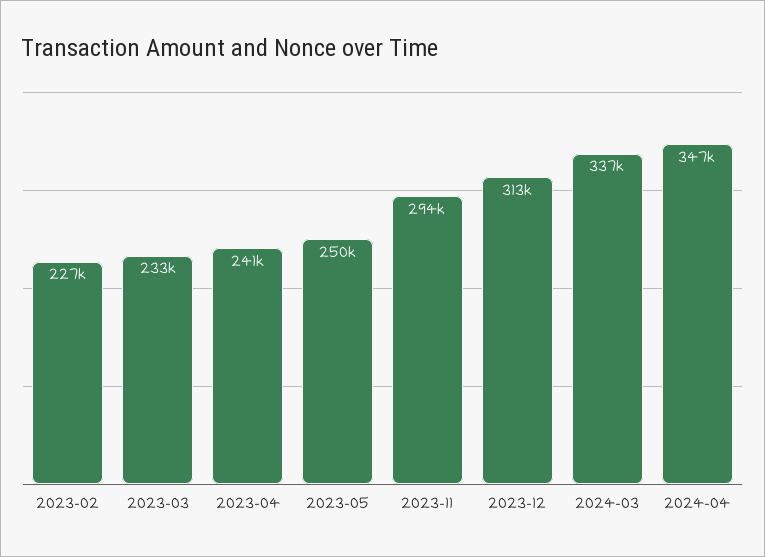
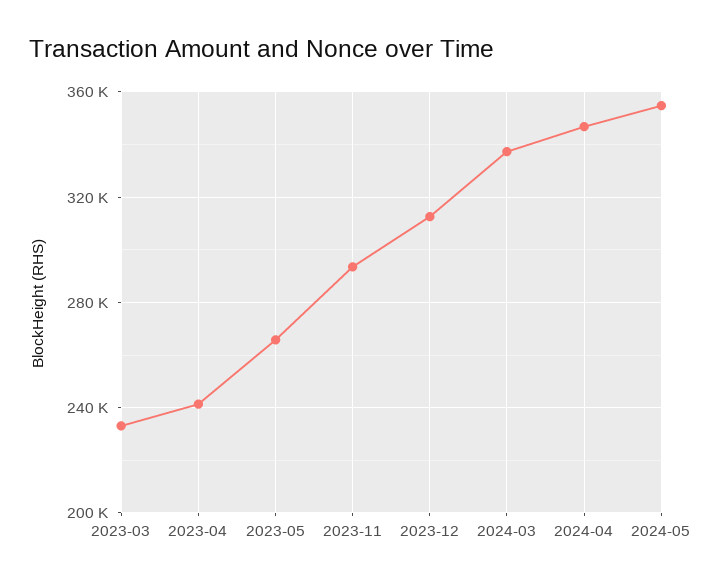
2023-02: 227000 -> none
2023-05: 250000 -> 265000
2024-05: none -> 355000

